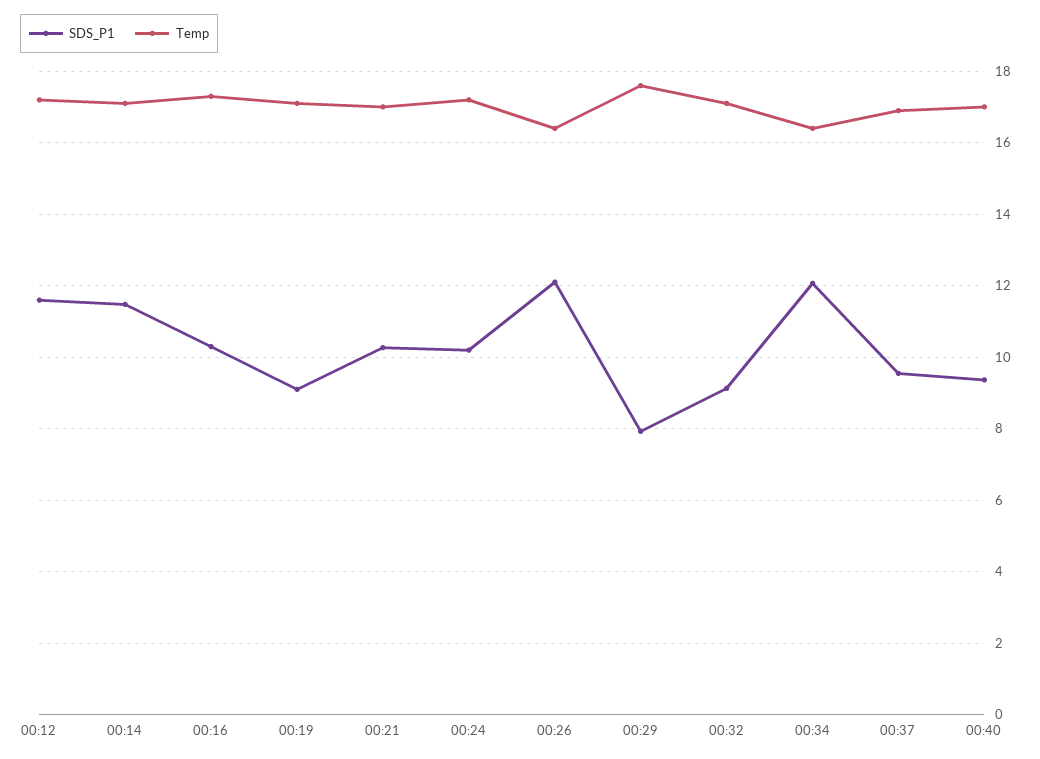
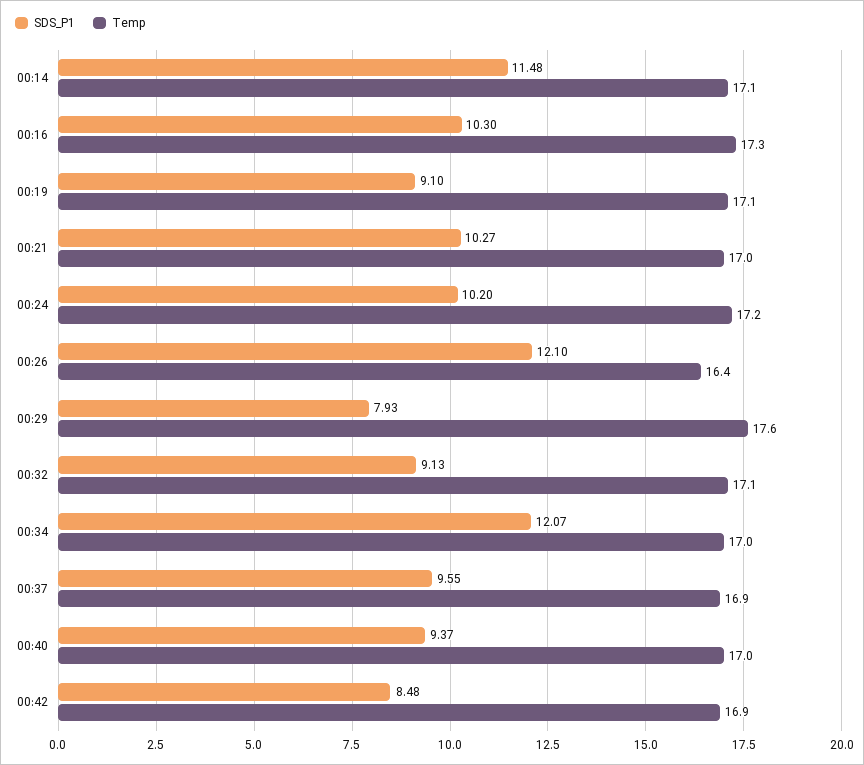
SDS_P1, 00:12: 11.6 -> none
Temp, 00:12: 17.2 -> none
Temp, 00:34: 16.4 -> 17
SDS_P1, 00:42: none -> 8.48
Temp, 00:42: none -> 16.9

